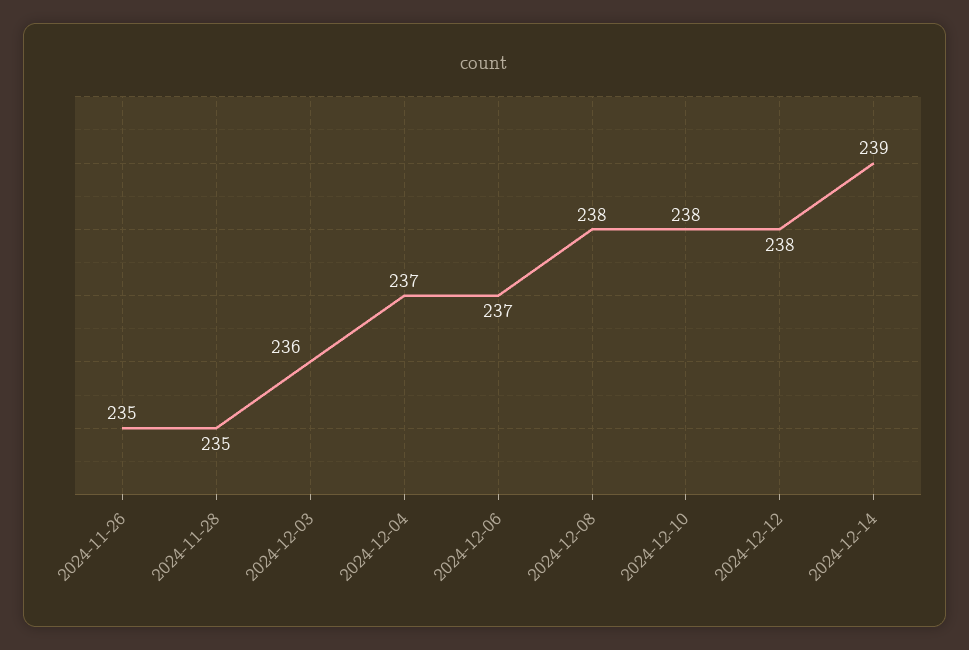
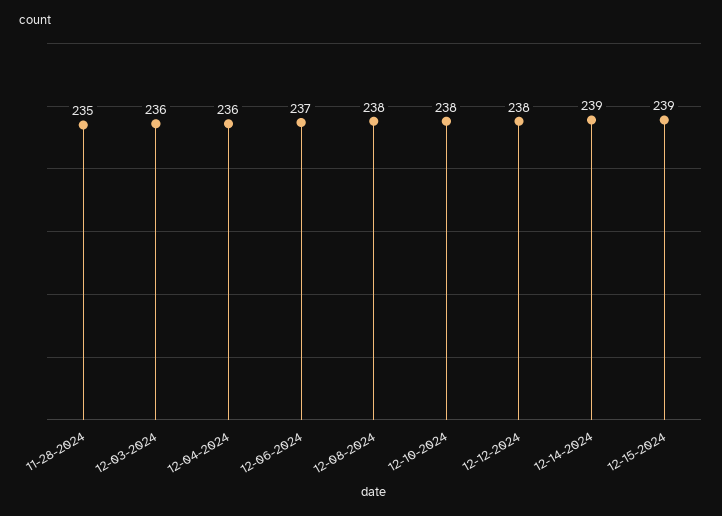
2024-11-26: 235 -> none
2024-12-04: 237 -> 236
12-15-2024: none -> 239

